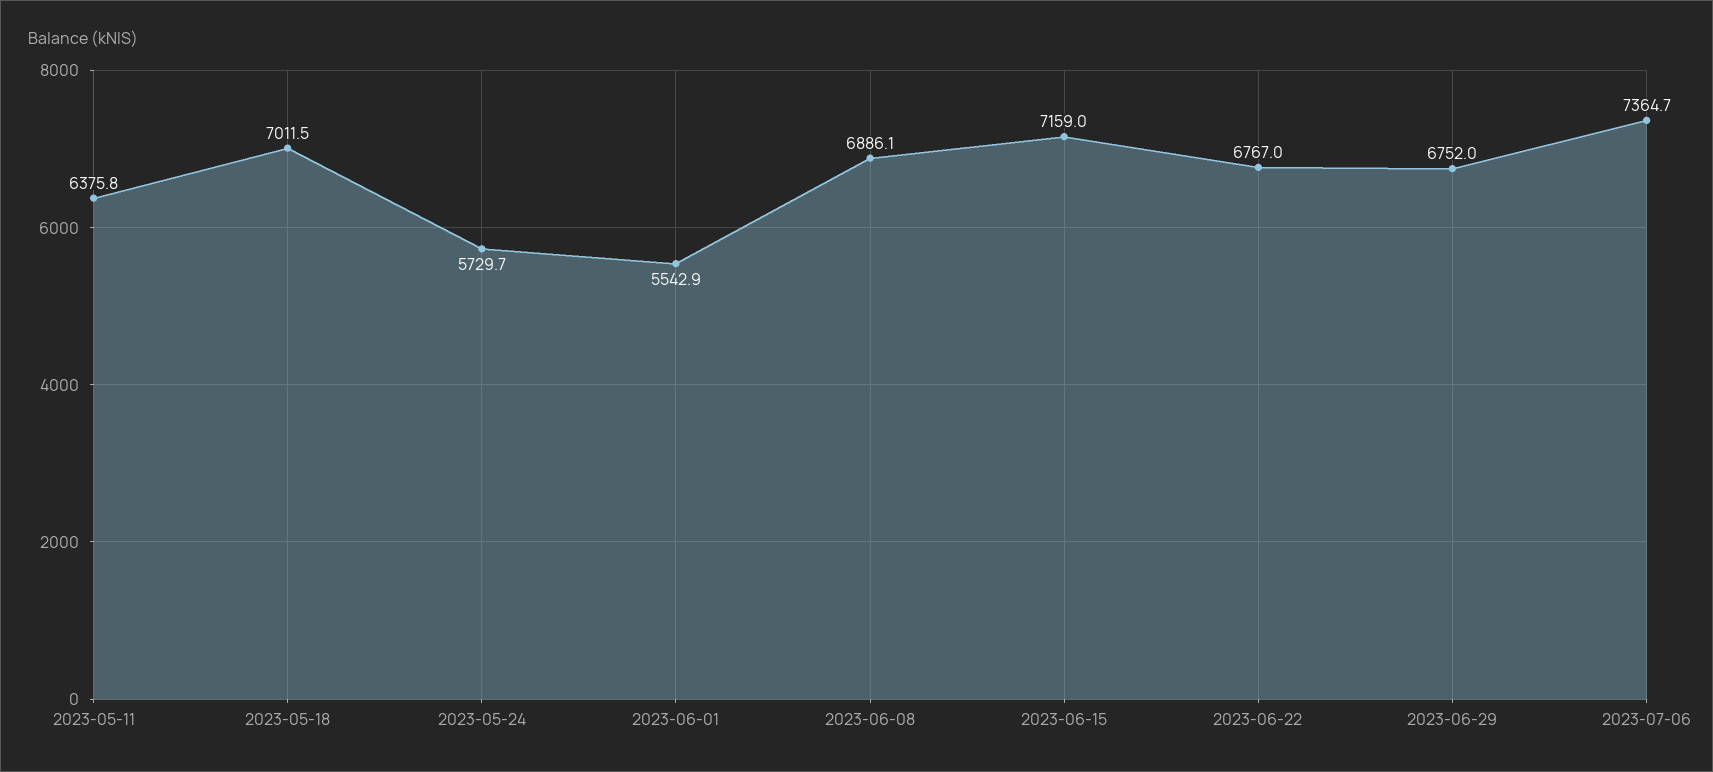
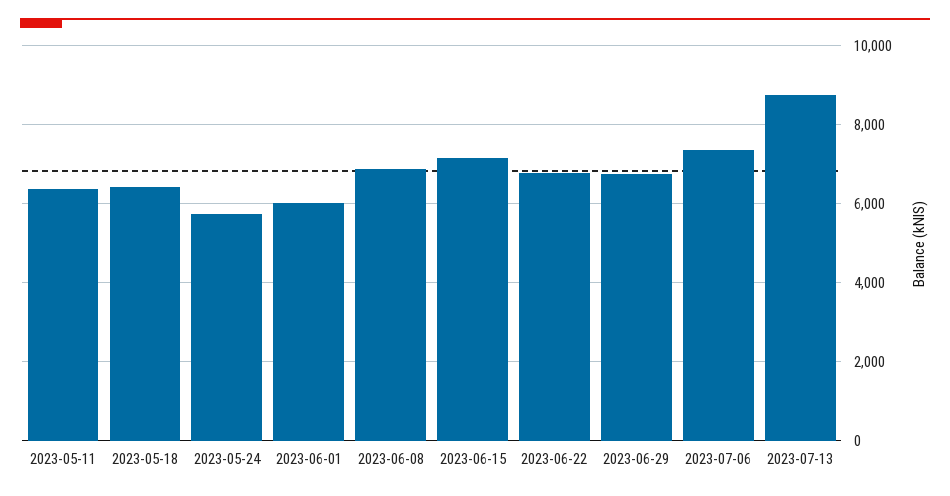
2023-05-18: 7011.5 -> 6400
2023-06-01: 5542.9 -> 6000
2023-07-13: none -> 8800

